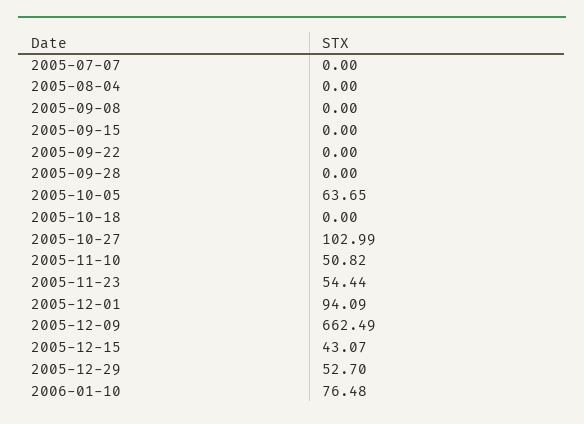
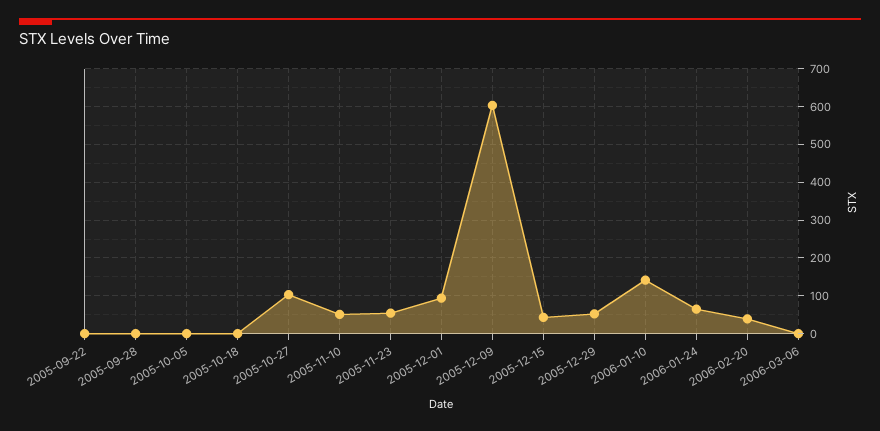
2005-07-07: 0 -> none
2005-08-04: 0 -> none
2005-09-08: 0 -> none
2005-09-15: 0 -> none
2005-10-05: 63.65 -> 0
2005-12-09: 662.49 -> 600
2006-01-10: 76.48 -> 140
2006-01-24: none -> 60
2006-02-20: none -> 40
2006-03-06: none -> 0

